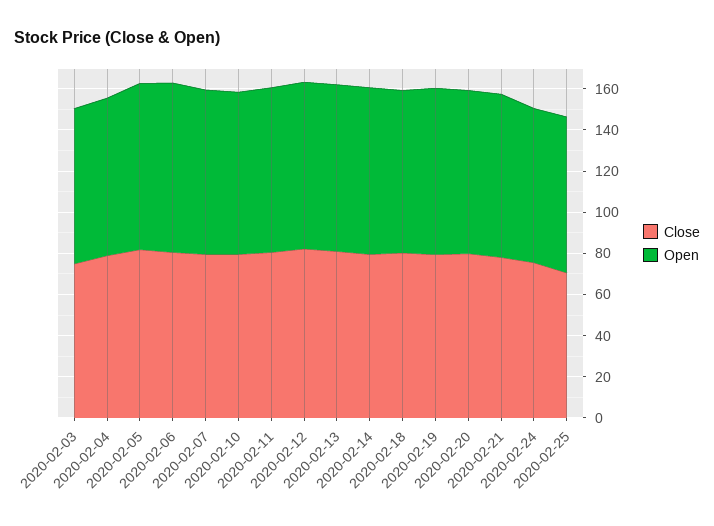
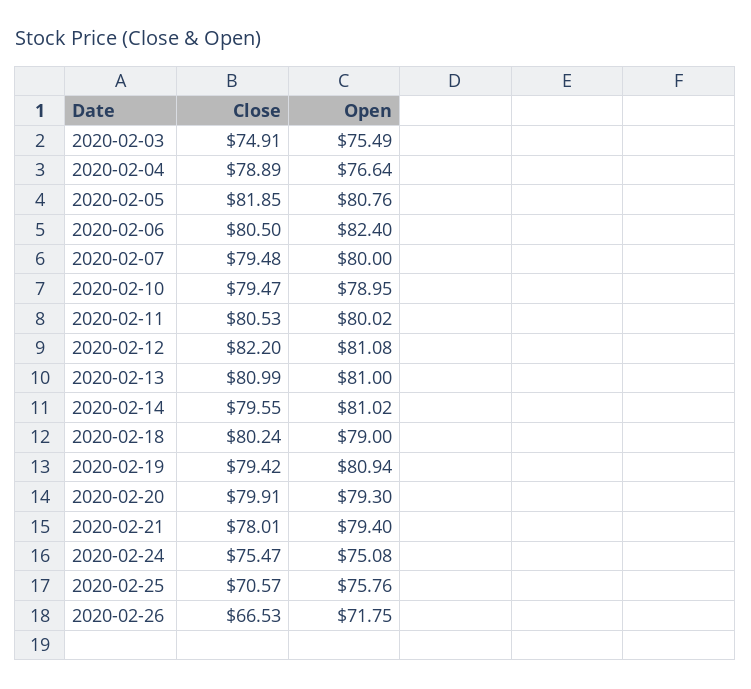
Close, 2020-02-26: none -> 66.53
Open, 2020-02-26: none -> 71.75

